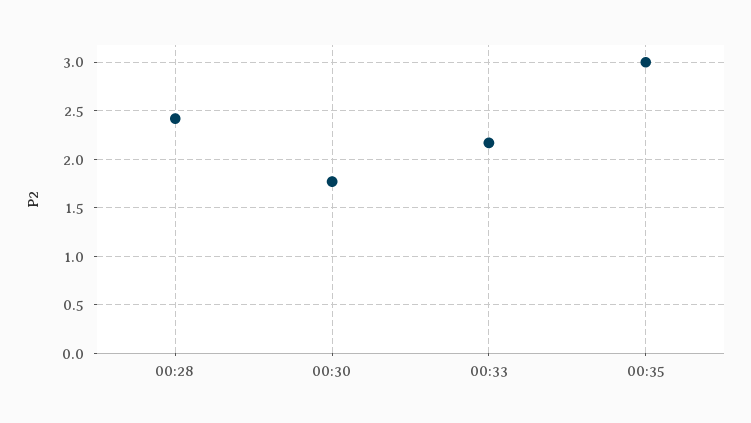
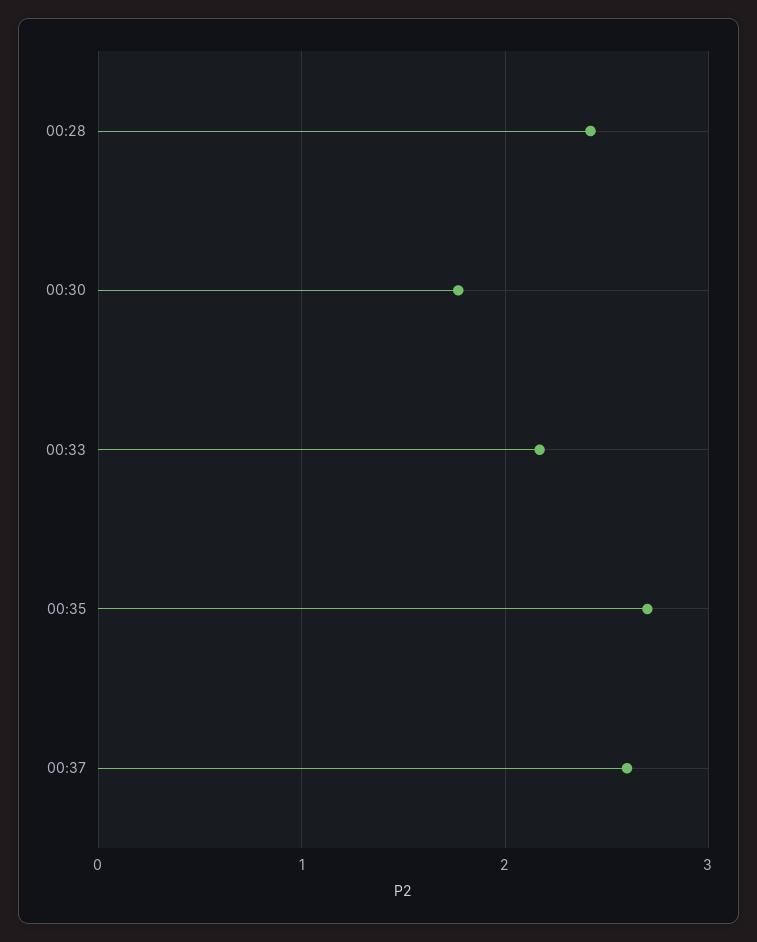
00:35: 3 -> 2.7
00:37: none -> 2.6

